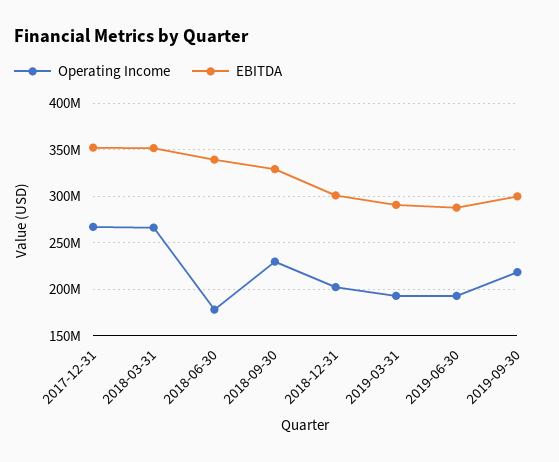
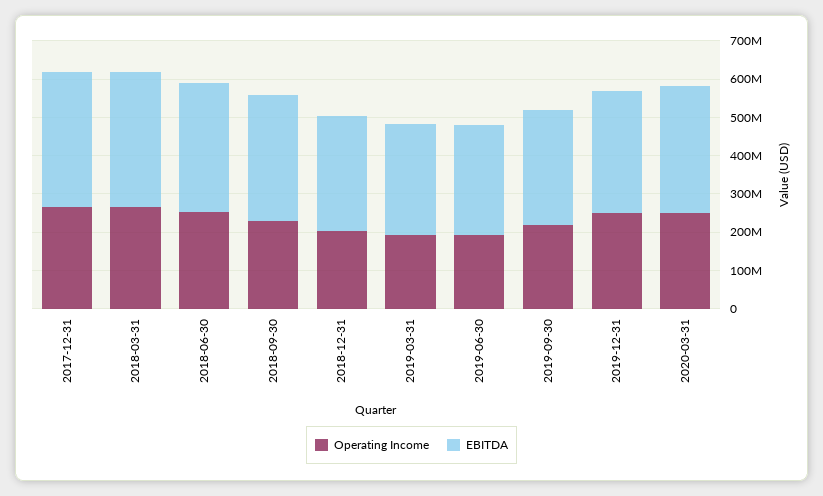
Operating Income, 2018-06-30: 180000000 -> 250000000
Operating Income, 2019-12-31: none -> 250000000
EBITDA, 2019-12-31: none -> 325000000
Operating Income, 2020-03-31: none -> 250000000
EBITDA, 2020-03-31: none -> 325000000

